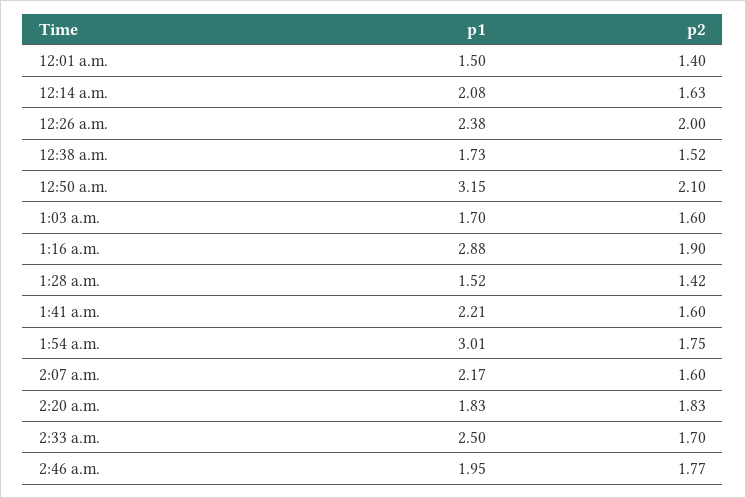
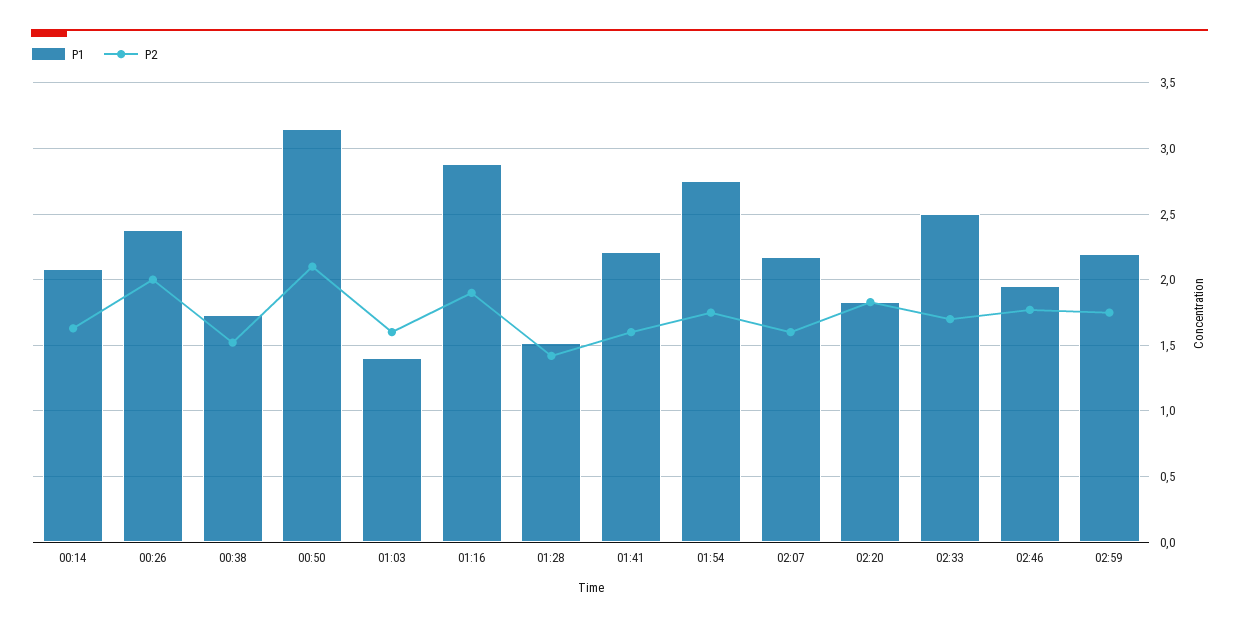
p1, 12:01 a.m.: 1.5 -> none
p2, 12:01 a.m.: 1.4 -> none
p1, 1:03 a.m.: 1.7 -> 1.4
p1, 1:54 a.m.: 3.01 -> 2.75
p1, 02:59: none -> 2.2
p2, 02:59: none -> 1.75

